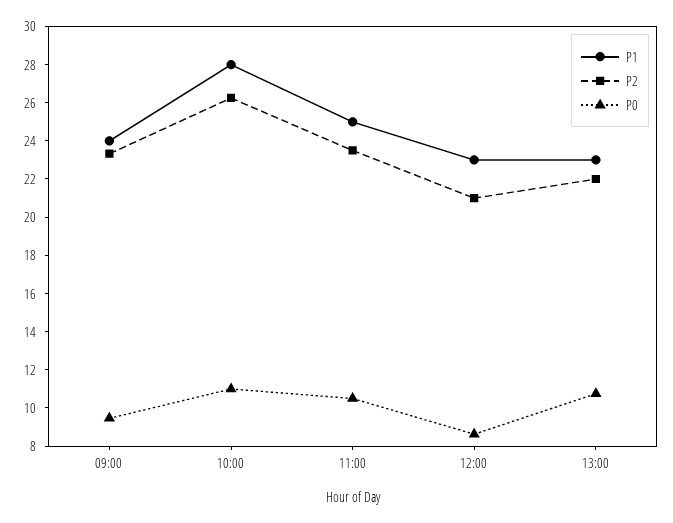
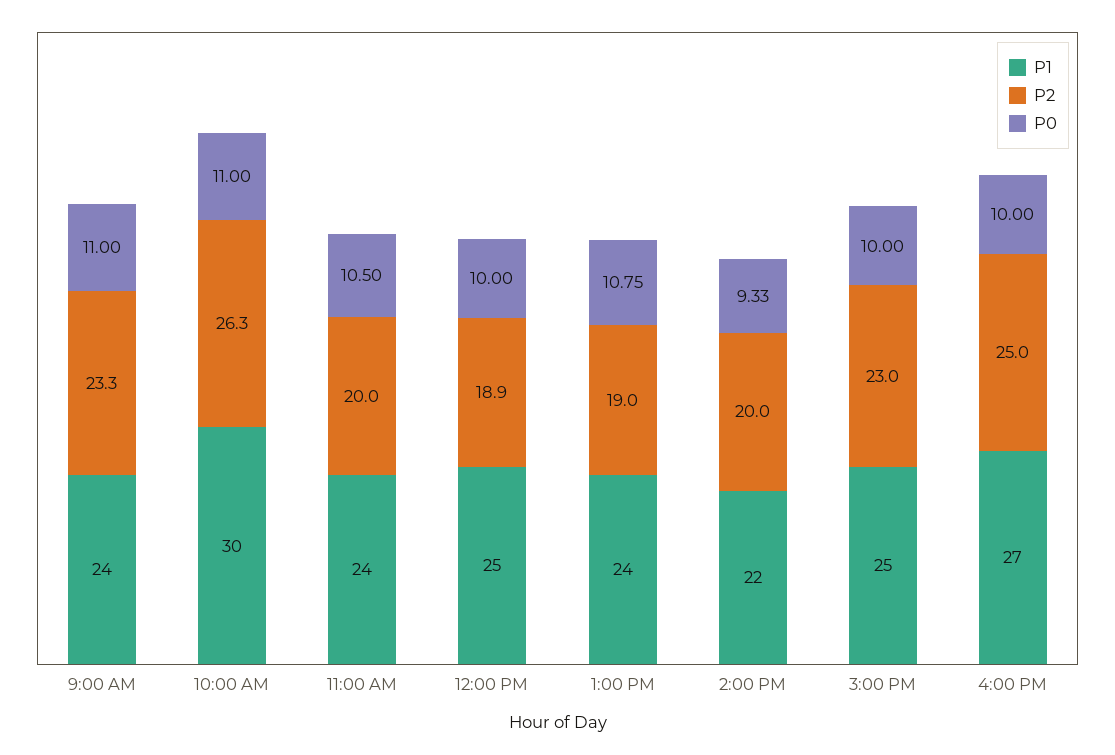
P0, 09:00: 9.5 -> 11
P1, 10:00: 28 -> 30
P1, 11:00: 25 -> 24
P2, 11:00: 23.5 -> 20
P1, 12:00: 23 -> 25
P2, 12:00: 21 -> 18.9
P0, 12:00: 8.5 -> 10
P1, 13:00: 23 -> 24
P2, 13:00: 22 -> 19
P1, 2:00 PM: none -> 22
P2, 2:00 PM: none -> 20
P0, 2:00 PM: none -> 9.33
P1, 3:00 PM: none -> 25
P2, 3:00 PM: none -> 23
P0, 3:00 PM: none -> 10
P1, 4:00 PM: none -> 27
P2, 4:00 PM: none -> 25
P0, 4:00 PM: none -> 10

